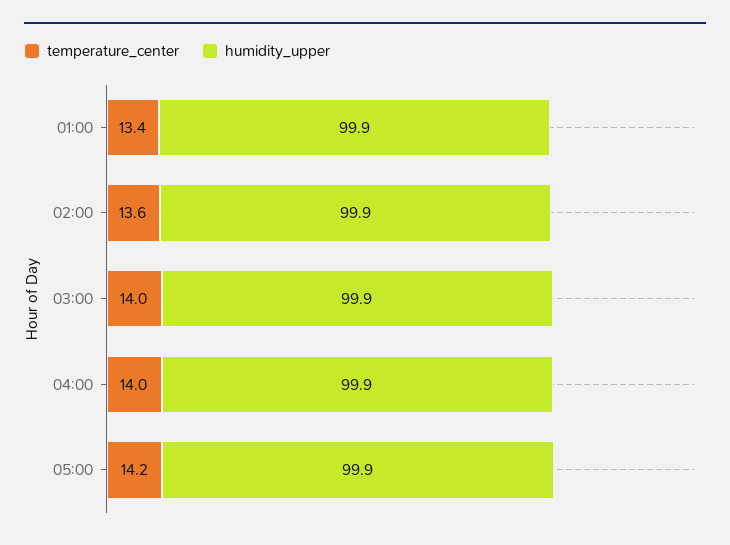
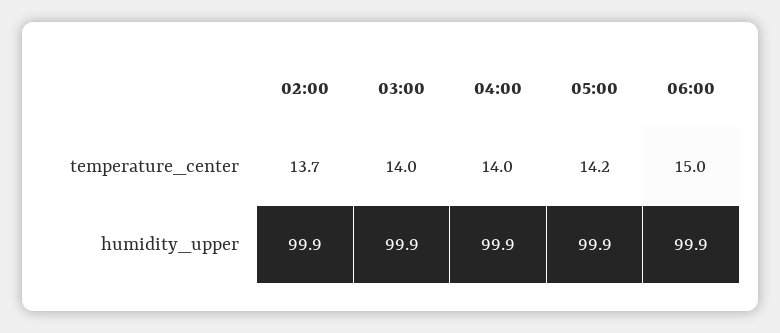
temperature_center, 01:00: 13.4 -> none
humidity_upper, 01:00: 99.9 -> none
temperature_center, 02:00: 13.6 -> 13.7
temperature_center, 06:00: none -> 15
humidity_upper, 06:00: none -> 99.9

